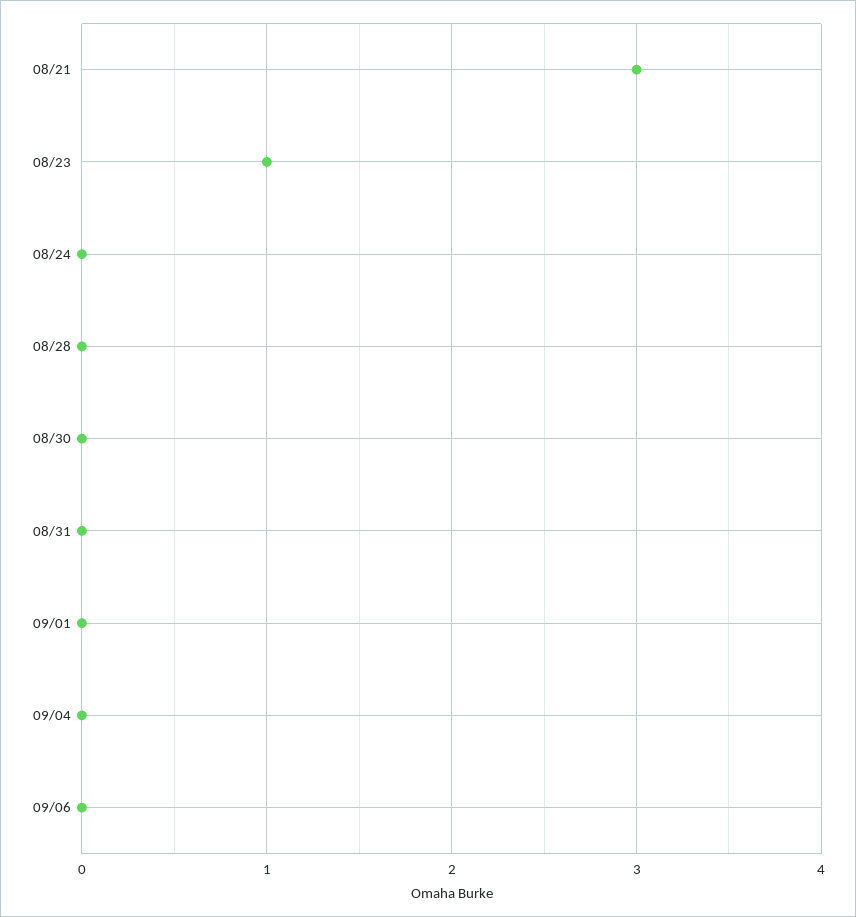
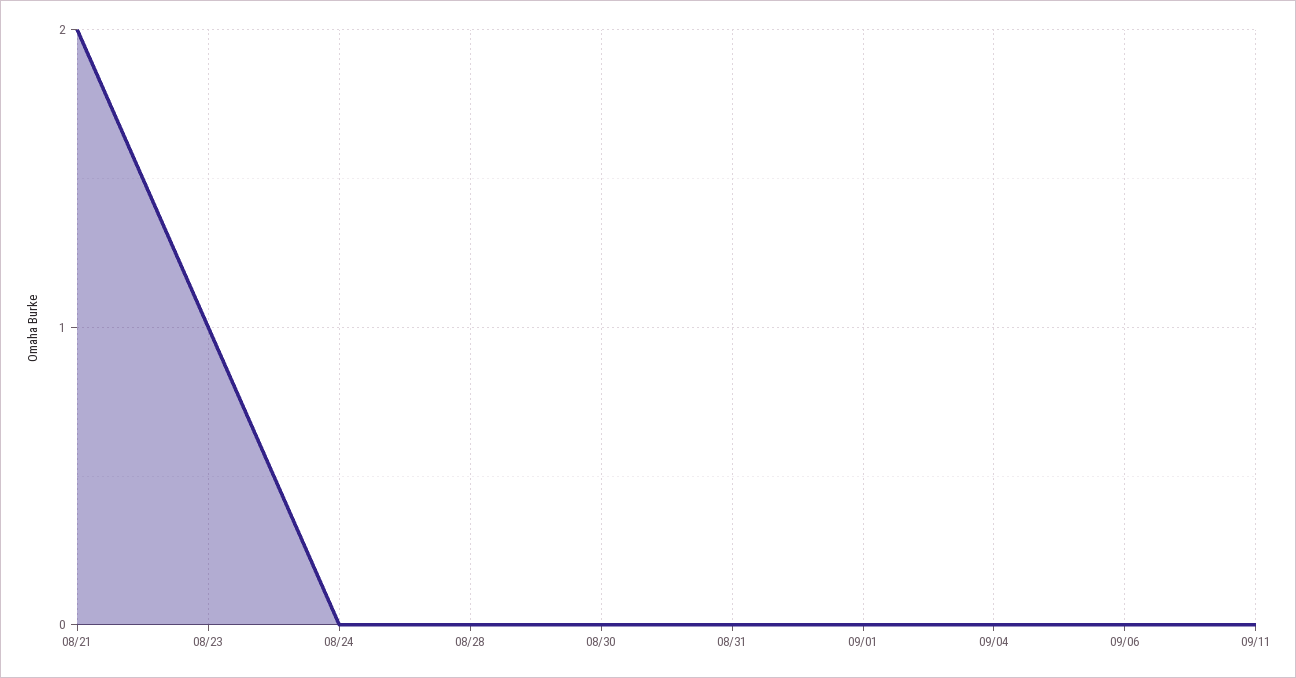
08/21: 3 -> 2
09/11: none -> 0

